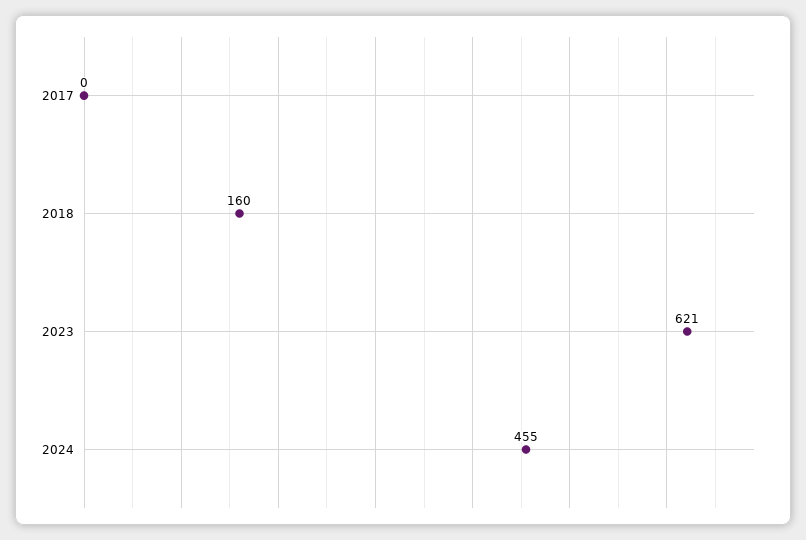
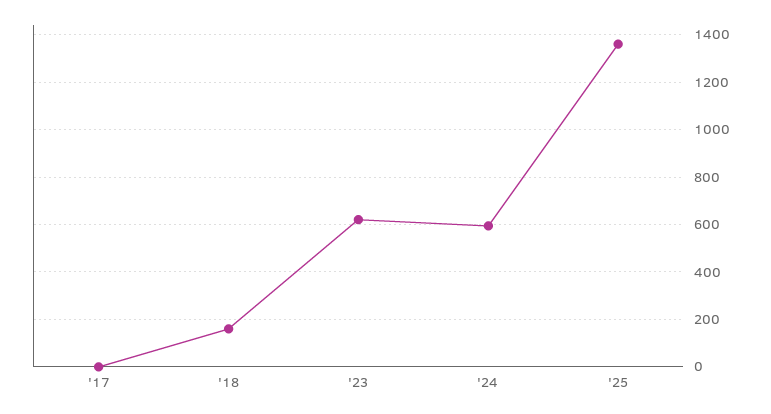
2024: 455 -> 600
'25: none -> 1350

